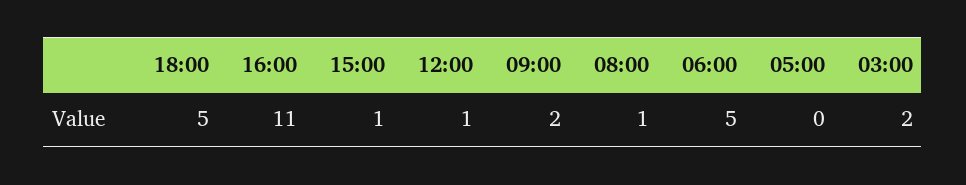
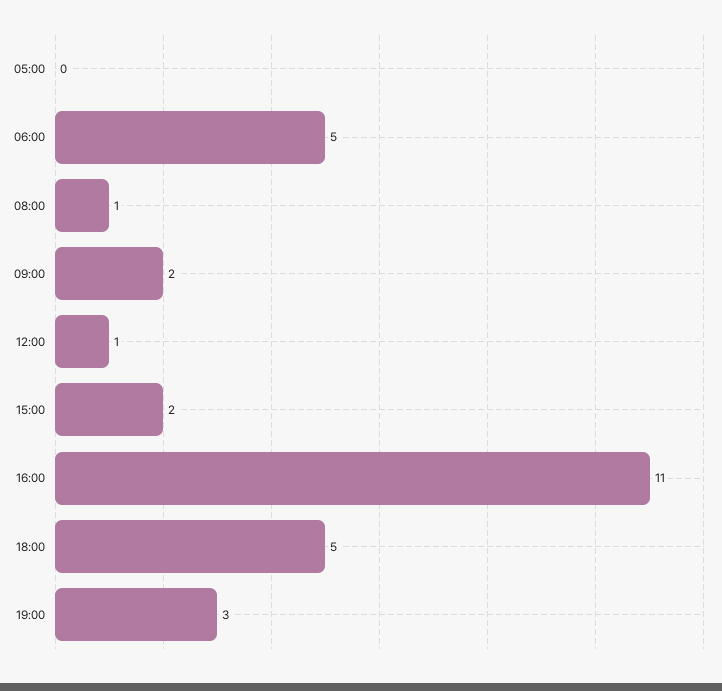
15:00: 1 -> 2
03:00: 2 -> none
19:00: none -> 3

